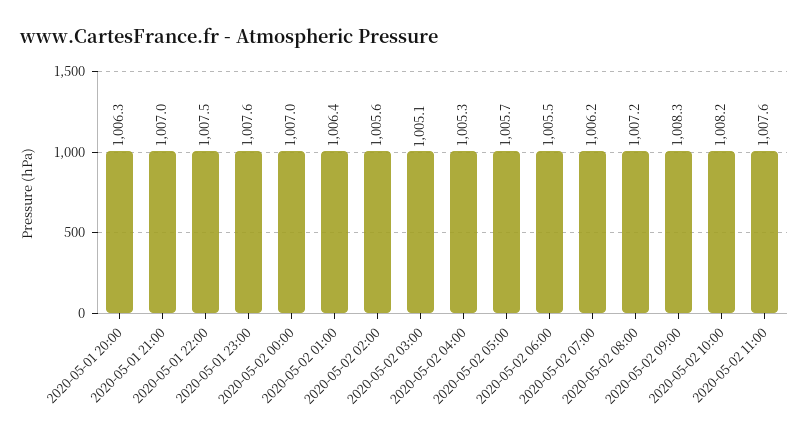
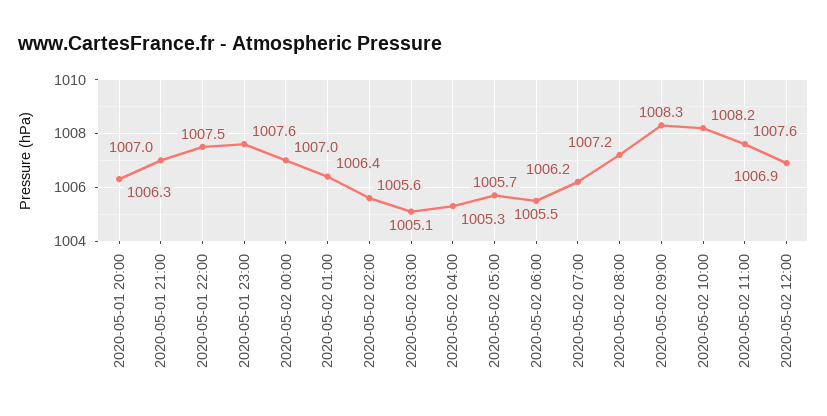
2020-05-02 12:00: none -> 1006.9

